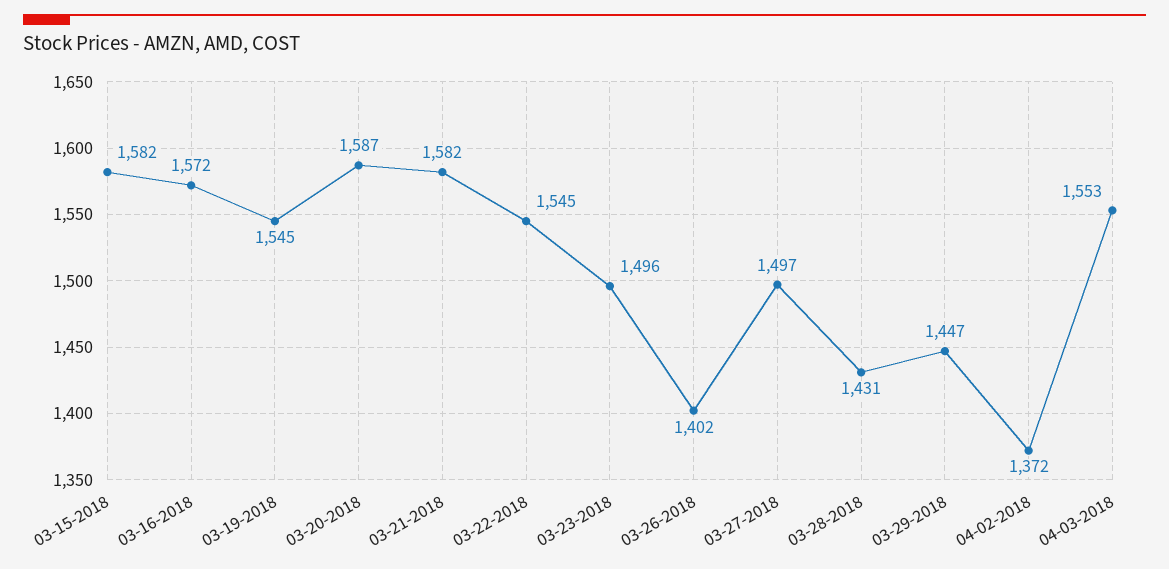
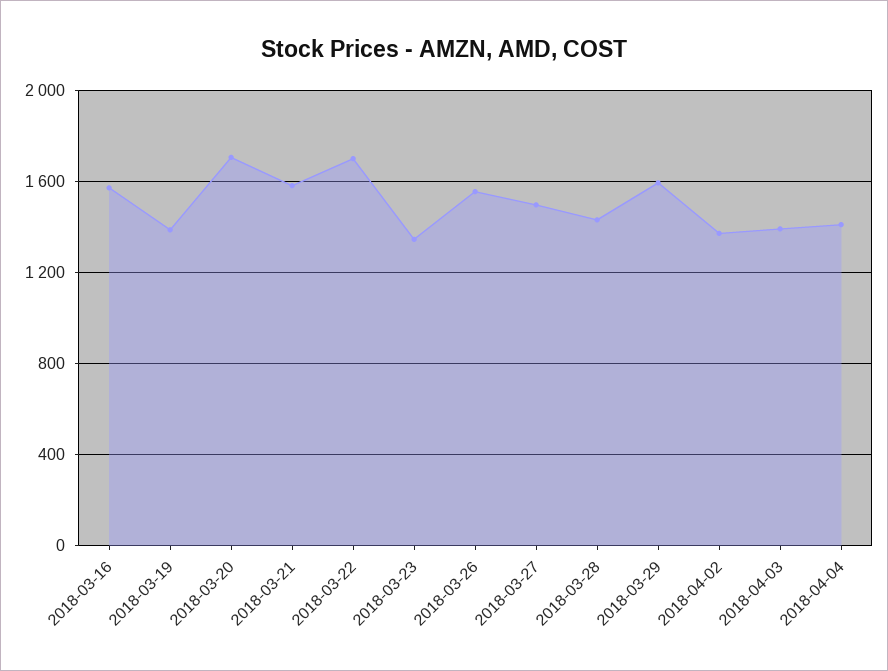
03-15-2018: 1582 -> none
03-19-2018: 1545 -> 1400
03-20-2018: 1587 -> 1700
03-22-2018: 1545 -> 1700
03-23-2018: 1496 -> 1350
03-26-2018: 1402 -> 1550
03-29-2018: 1447 -> 1600
04-03-2018: 1553 -> 1400
2018-04-04: none -> 1400

